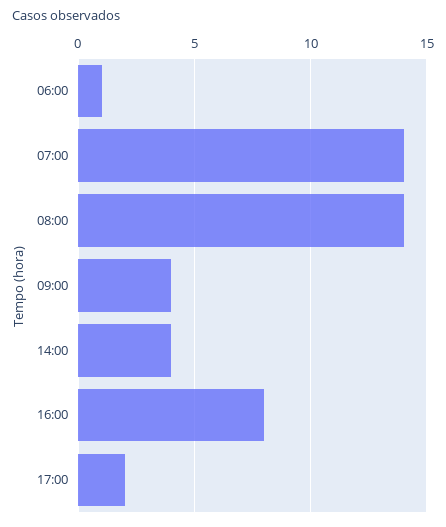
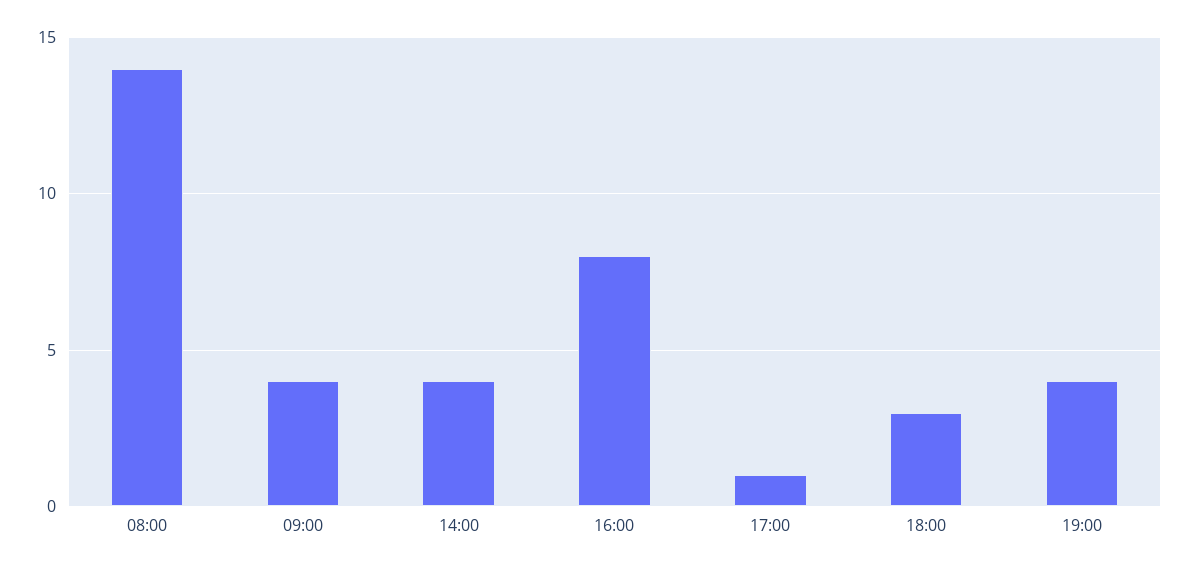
06:00: 1 -> none
07:00: 14 -> none
17:00: 2 -> 1
18:00: none -> 3
19:00: none -> 4

